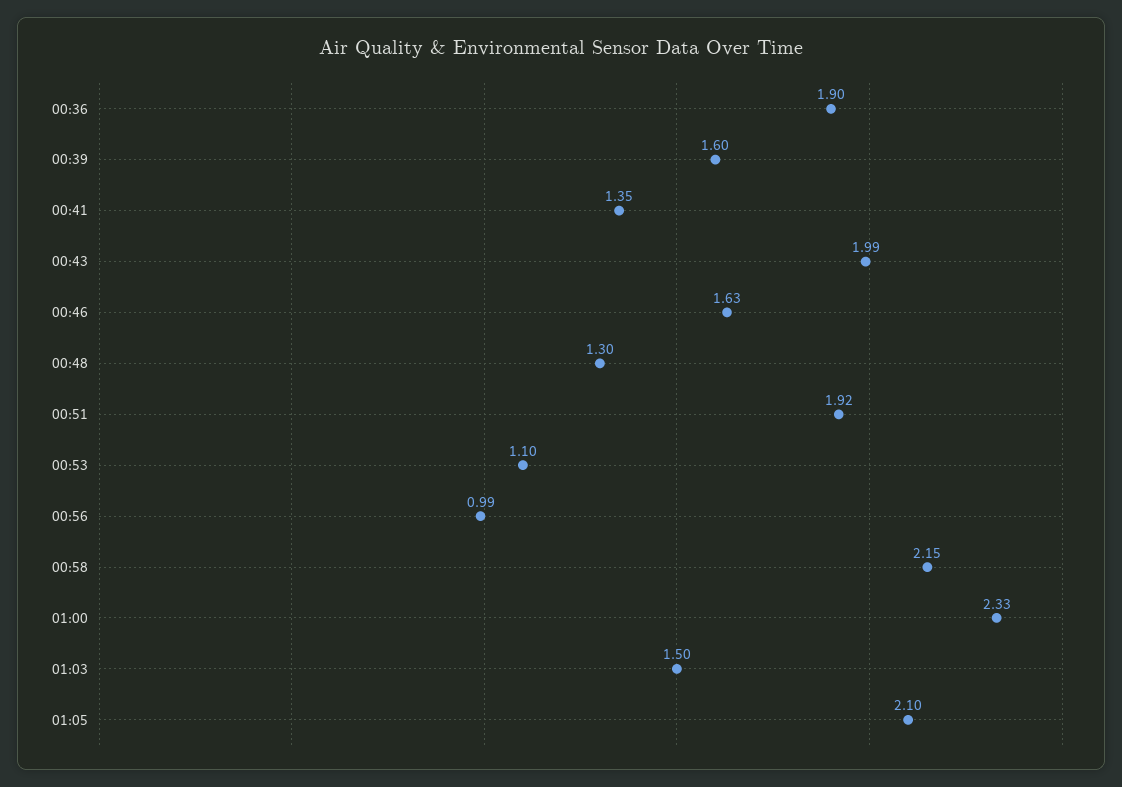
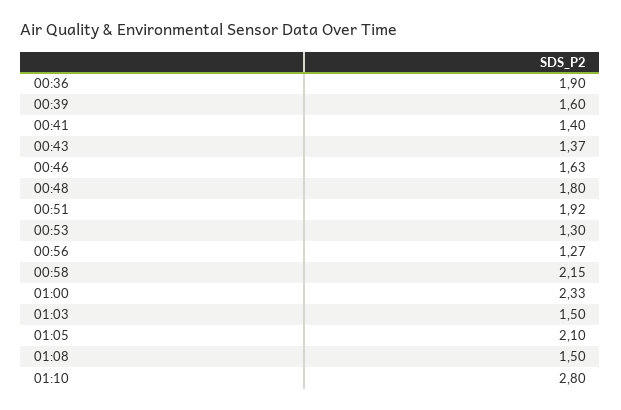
00:41: 1.35 -> 1.4
00:43: 1.99 -> 1.37
00:48: 1.3 -> 1.8
00:53: 1.1 -> 1.3
00:56: 0.99 -> 1.27
01:08: none -> 1.5
01:10: none -> 2.8

